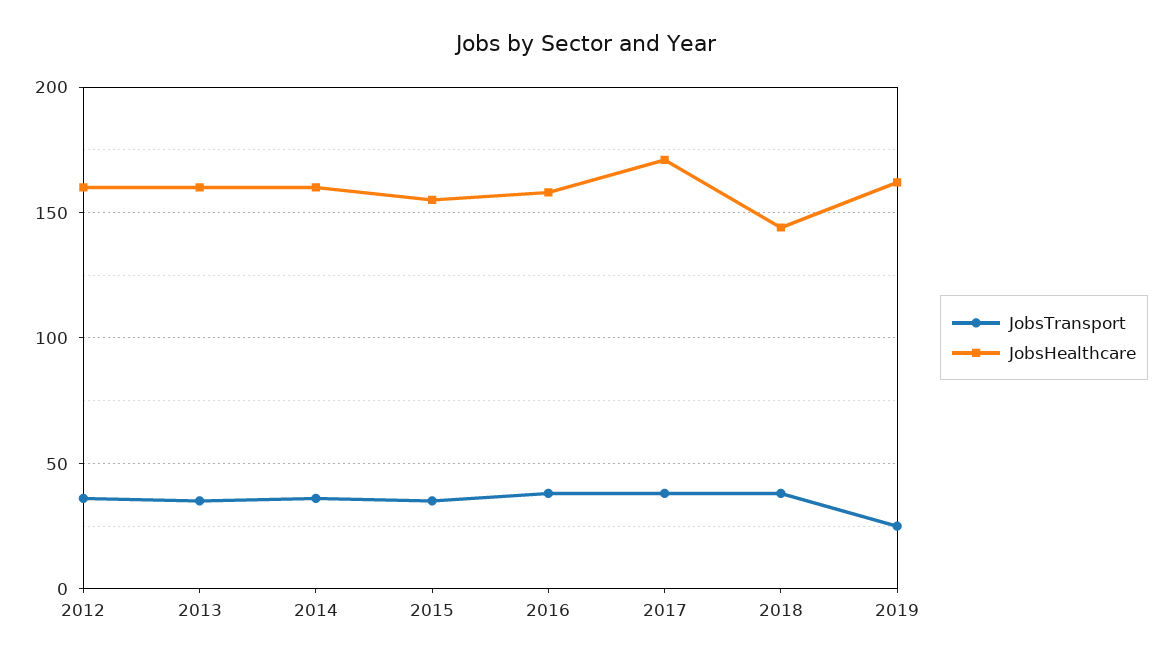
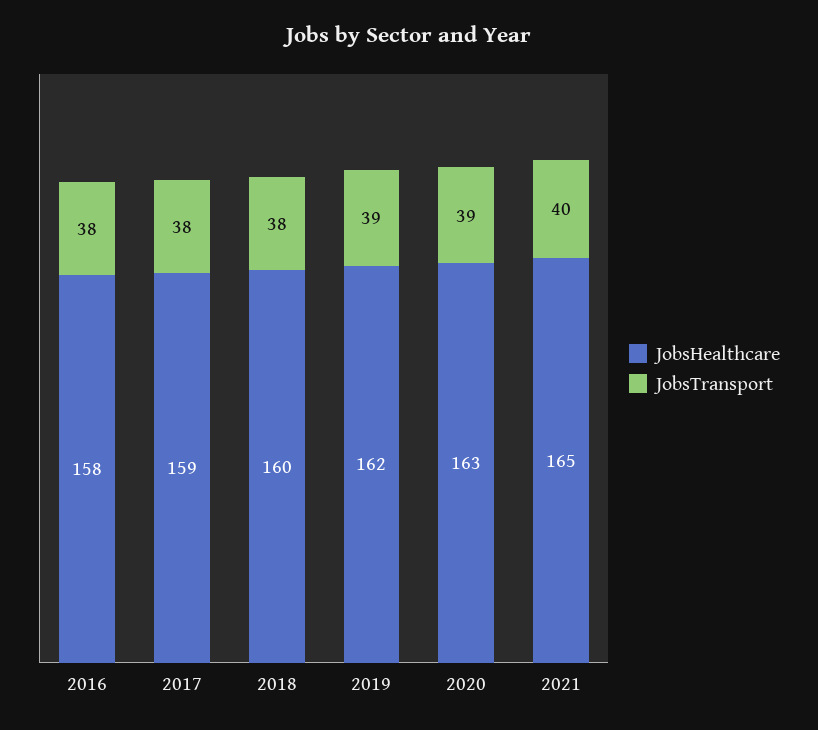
JobsTransport, 2012: 35 -> none
JobsHealthcare, 2012: 160 -> none
JobsTransport, 2013: 35 -> none
JobsHealthcare, 2013: 160 -> none
JobsTransport, 2014: 35 -> none
JobsHealthcare, 2014: 160 -> none
JobsTransport, 2015: 35 -> none
JobsHealthcare, 2015: 155 -> none
JobsHealthcare, 2017: 170 -> 159
JobsHealthcare, 2018: 145 -> 160
JobsTransport, 2019: 25 -> 39
JobsHealthcare, 2020: none -> 163
JobsTransport, 2020: none -> 39
JobsHealthcare, 2021: none -> 165
JobsTransport, 2021: none -> 40

